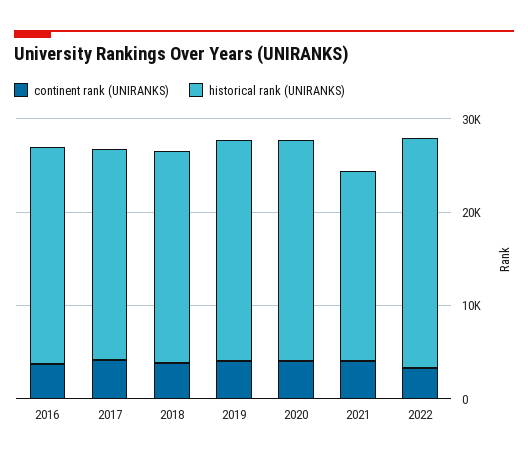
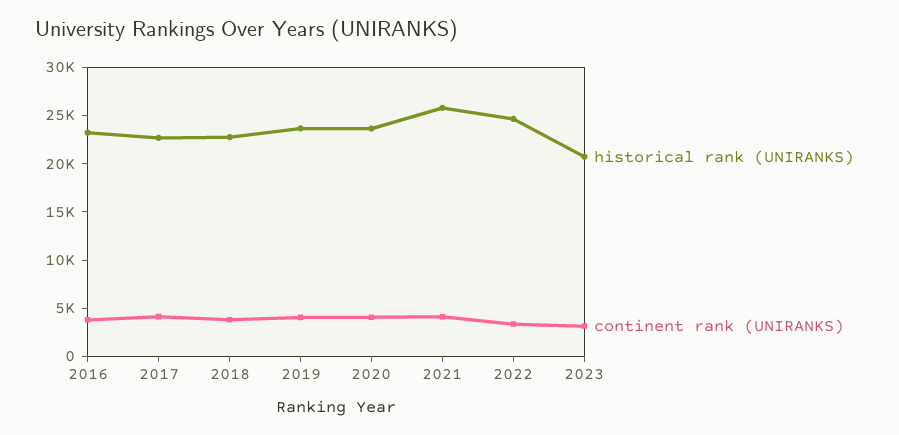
historical rank (UNIRANKS), 2021: 20000 -> 26000
historical rank (UNIRANKS), 2023: none -> 21000
continent rank (UNIRANKS), 2023: none -> 3000

